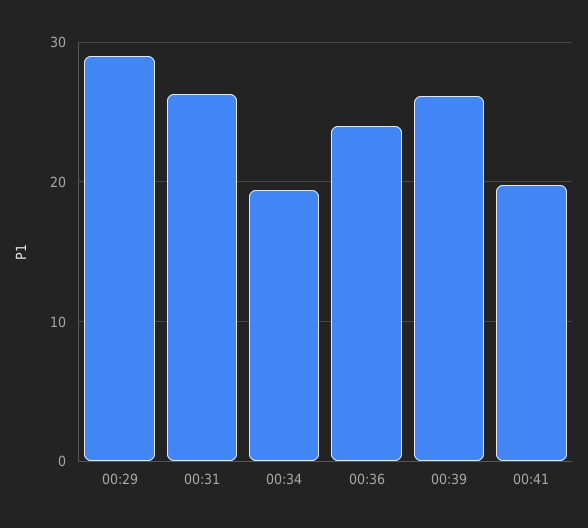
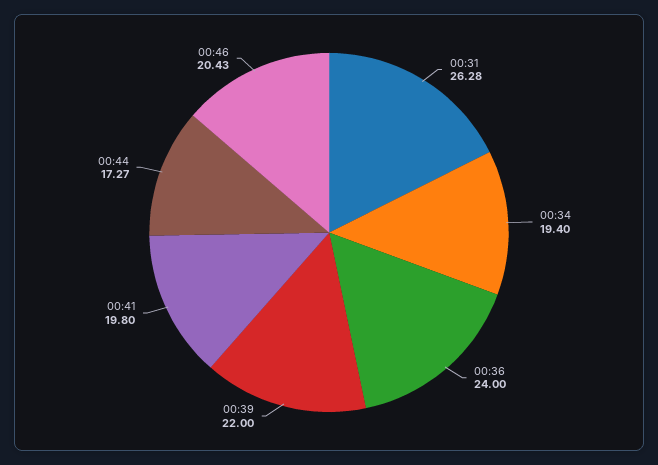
00:29: 29 -> none
00:39: 26 -> 22
00:44: none -> 17.27
00:46: none -> 20.43

